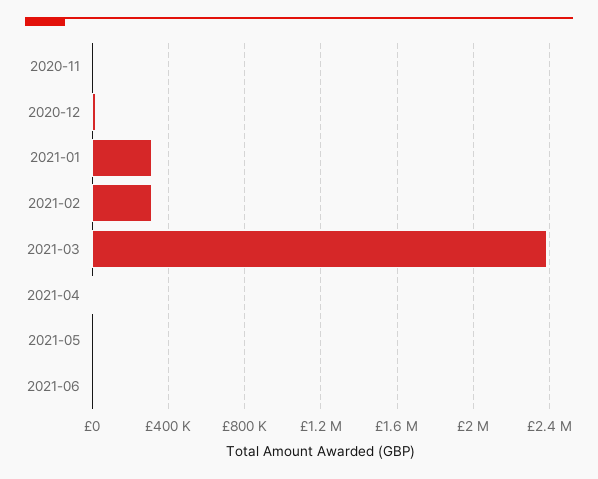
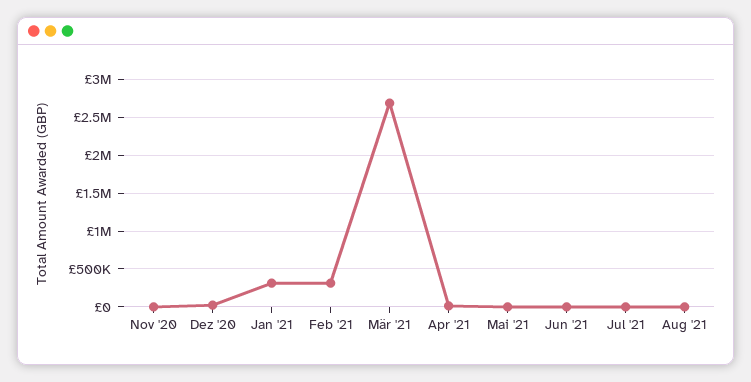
2021-03: 2400000 -> 2700000
Jul '21: none -> 0
Aug '21: none -> 0

